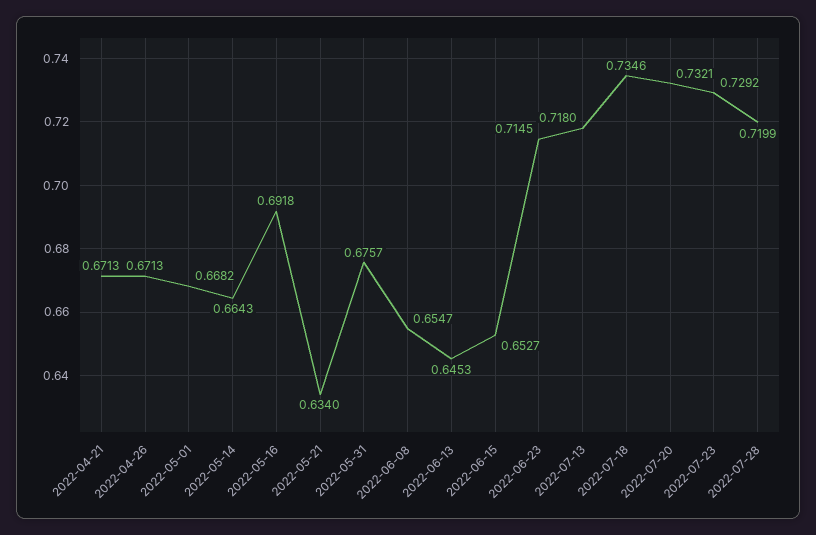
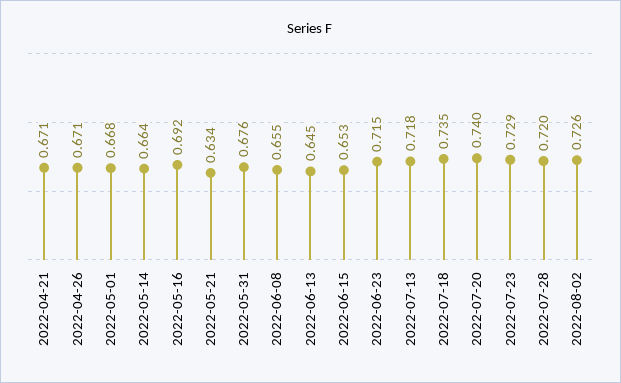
2022-07-20: 0.7321 -> 0.74
2022-08-02: none -> 0.726

